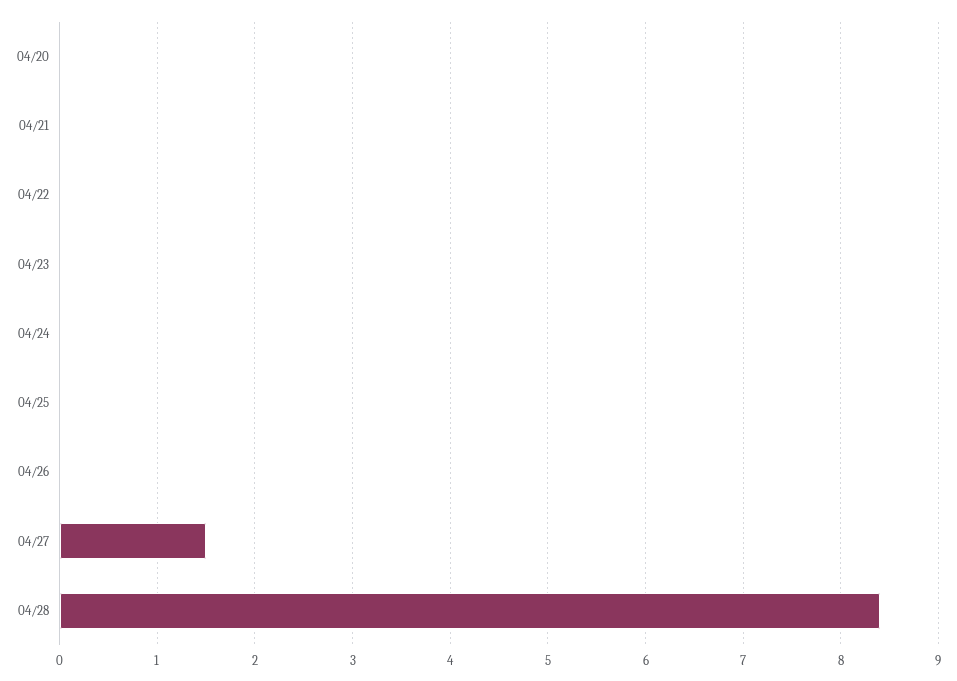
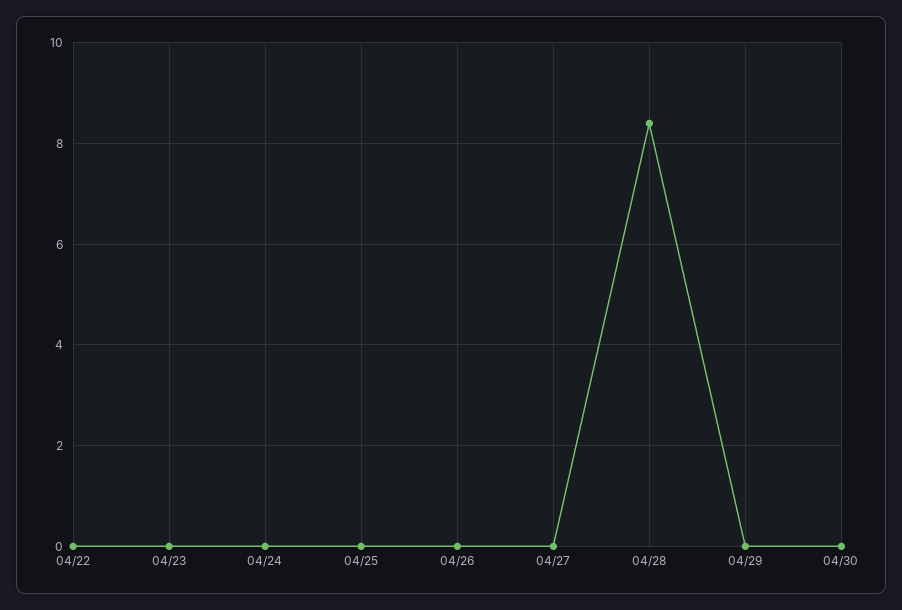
04/20: 0 -> none
04/21: 0 -> none
04/27: 1.5 -> 0
04/29: none -> 0
04/30: none -> 0

